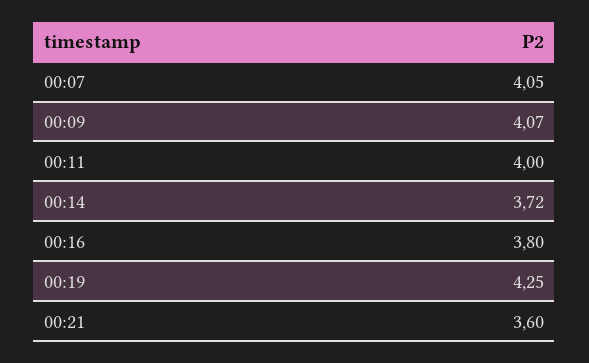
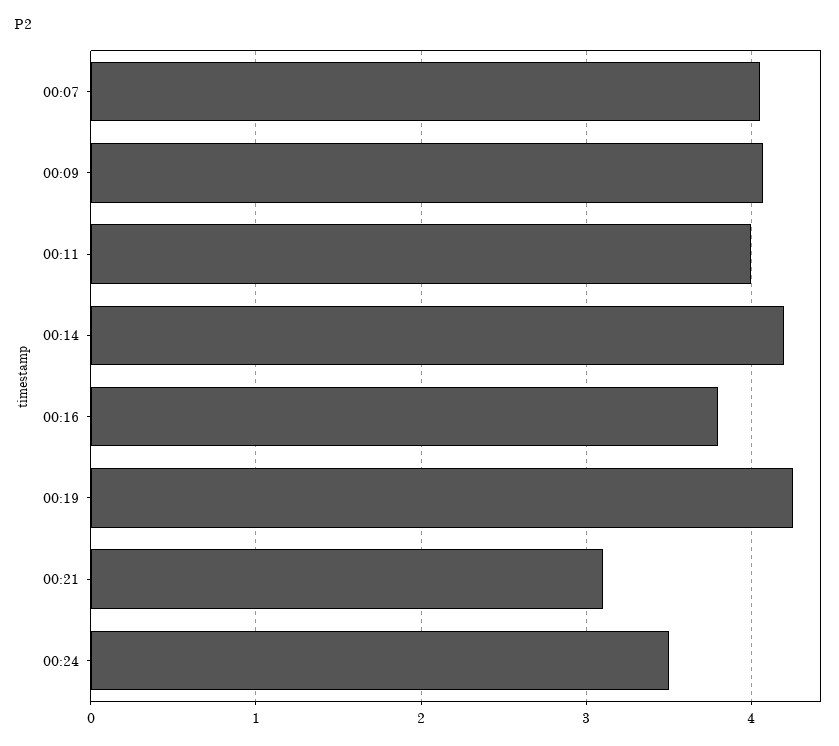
00:14: 3.72 -> 4.2
00:21: 3.6 -> 3.1
00:24: none -> 3.5

